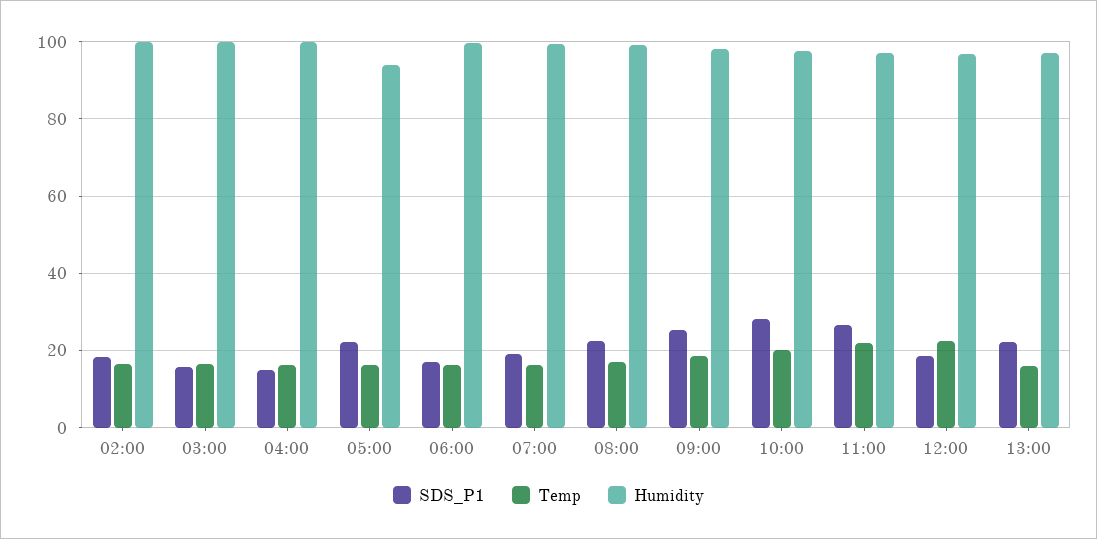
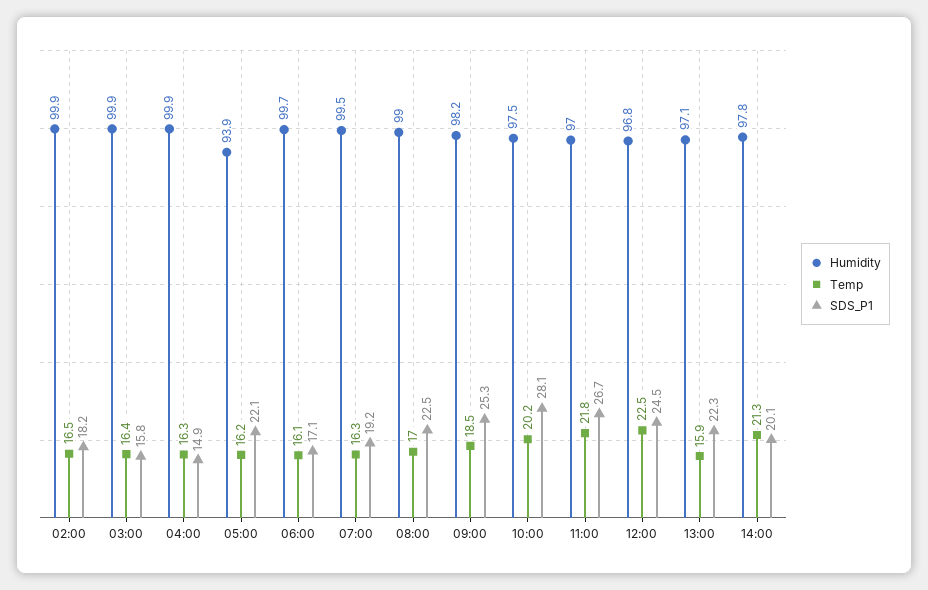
SDS_P1, 12:00: 18 -> 24.5
Humidity, 14:00: none -> 97.8
Temp, 14:00: none -> 21.3
SDS_P1, 14:00: none -> 20.1

